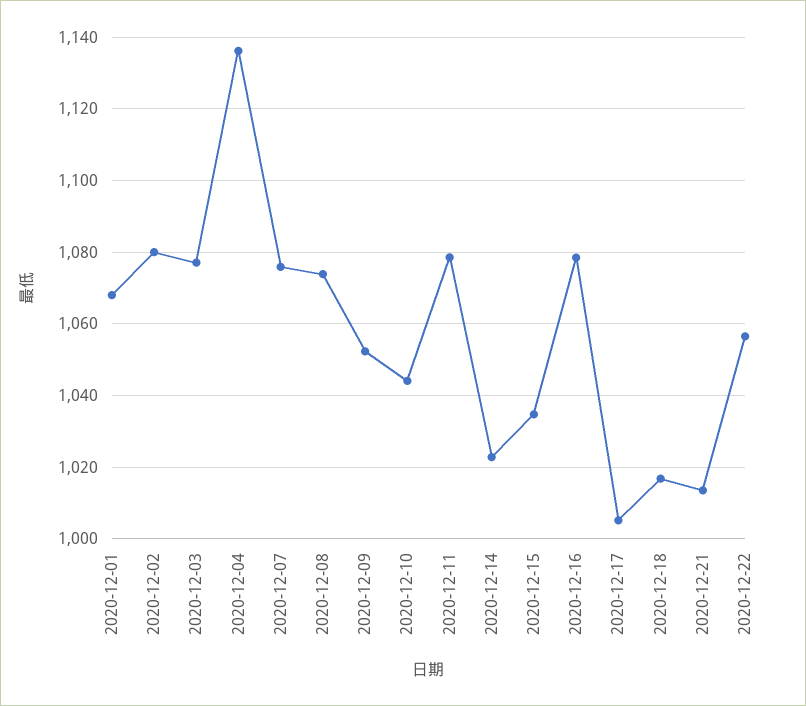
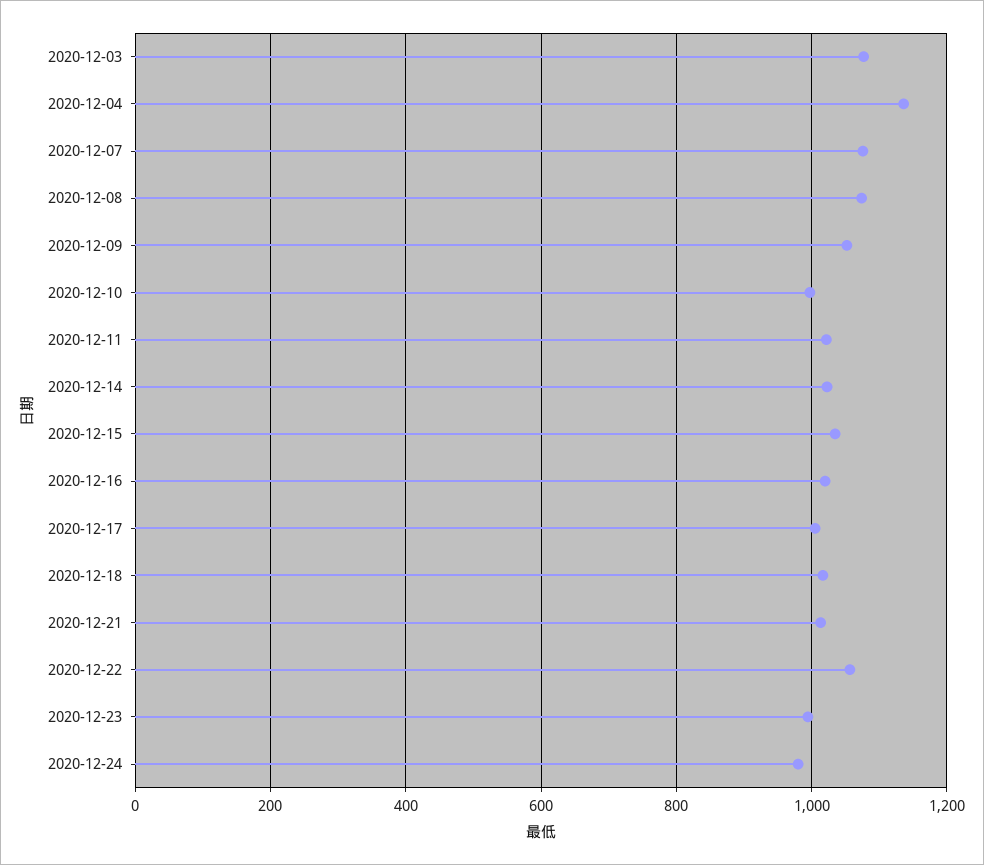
2020-12-01: 1068 -> none
2020-12-02: 1080 -> none
2020-12-10: 1044 -> 1000
2020-12-11: 1078 -> 1020
2020-12-16: 1078 -> 1020
2020-12-23: none -> 1000
2020-12-24: none -> 980

